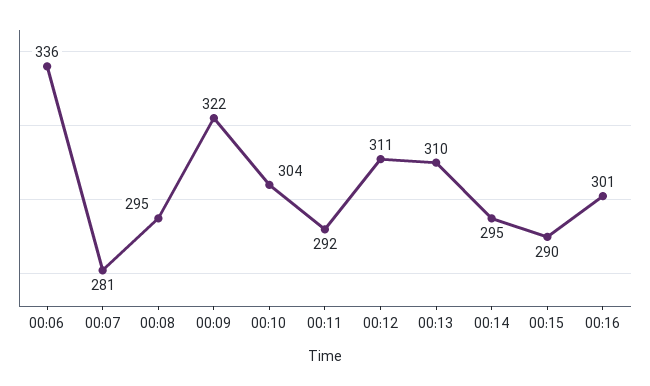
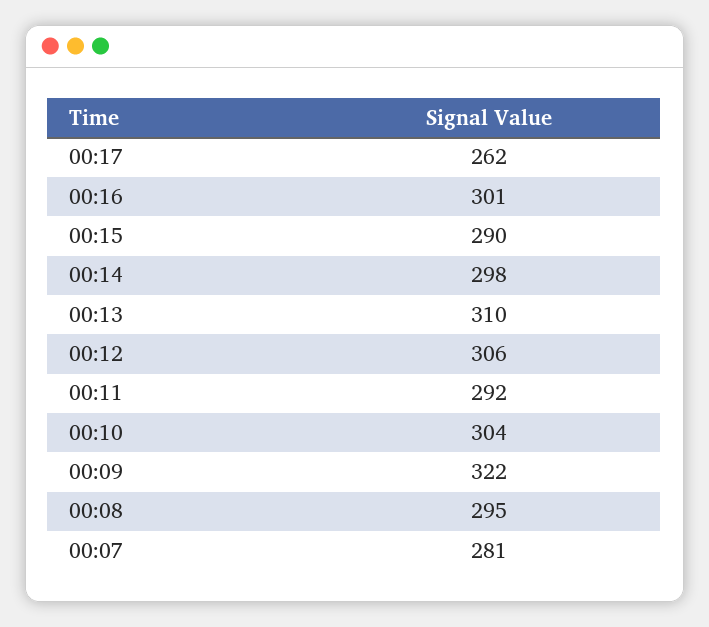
00:06: 336 -> none
00:12: 311 -> 306
00:14: 295 -> 298
00:17: none -> 262

